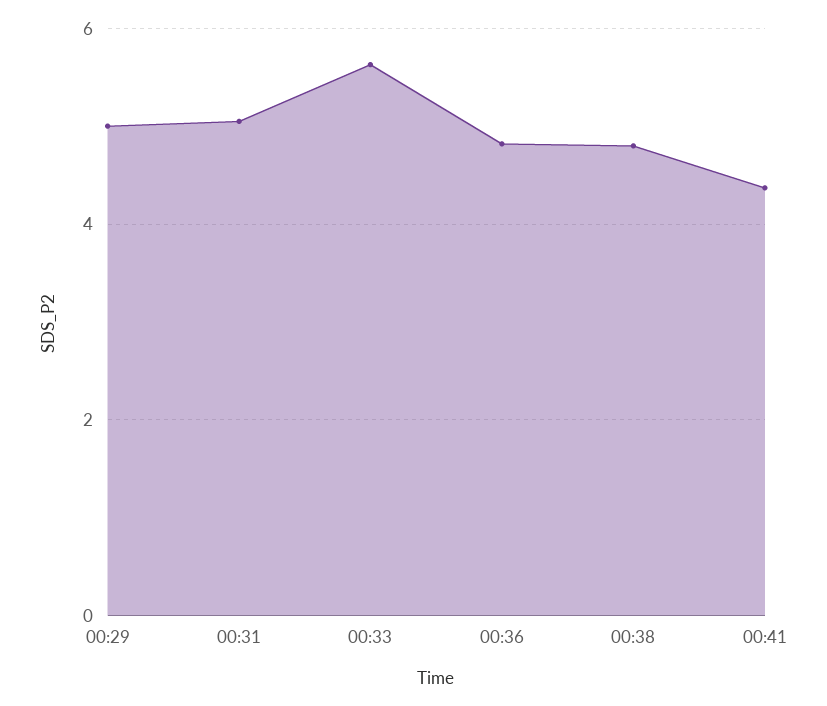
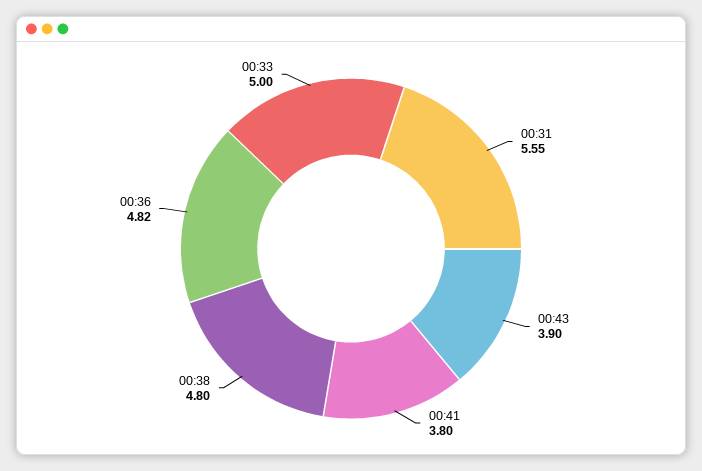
00:29: 5 -> none
00:31: 5 -> 5.55
00:33: 5.6 -> 5
00:41: 4.4 -> 3.8
00:43: none -> 3.9

